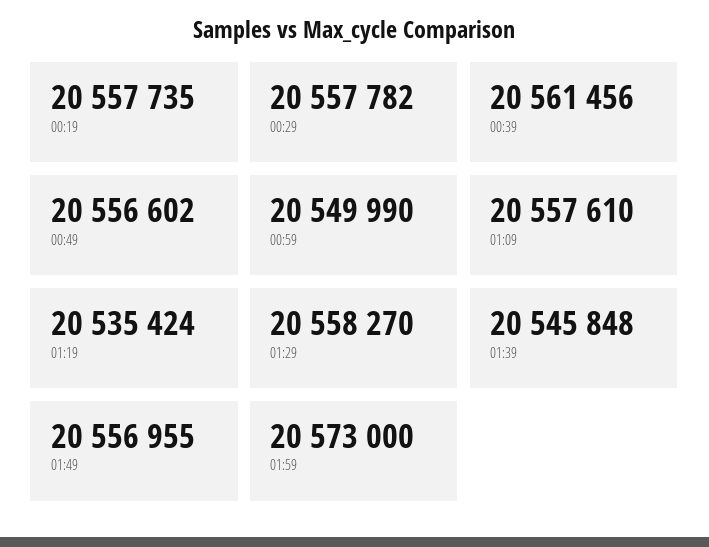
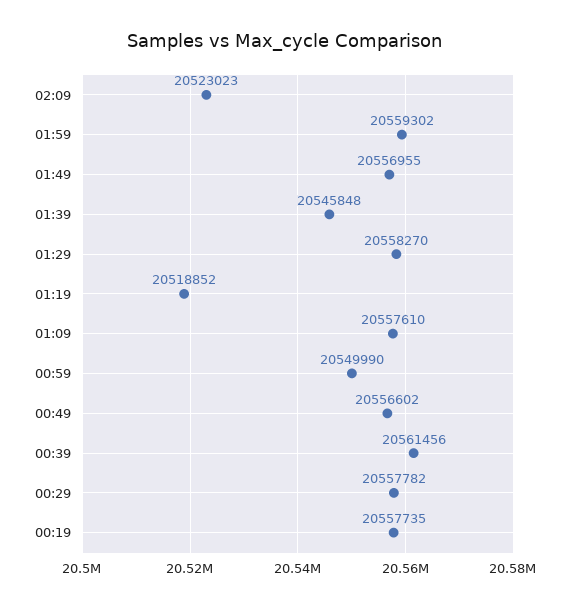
01:19: 20535424 -> 20518852
01:59: 20573000 -> 20559302
02:09: none -> 20523023

